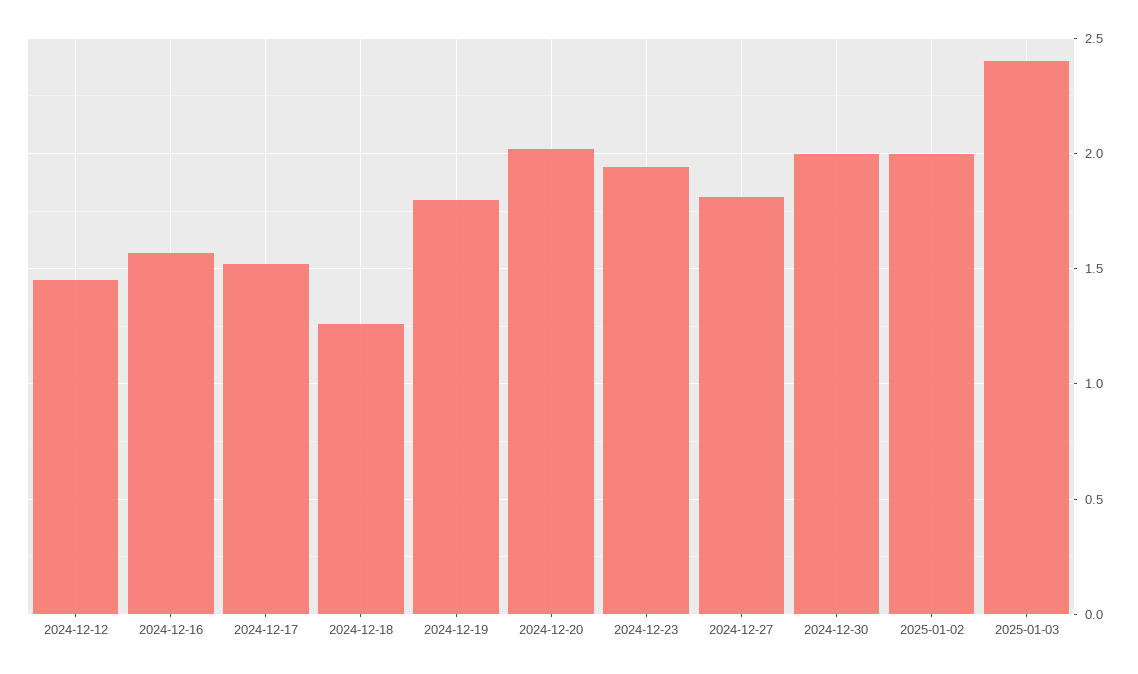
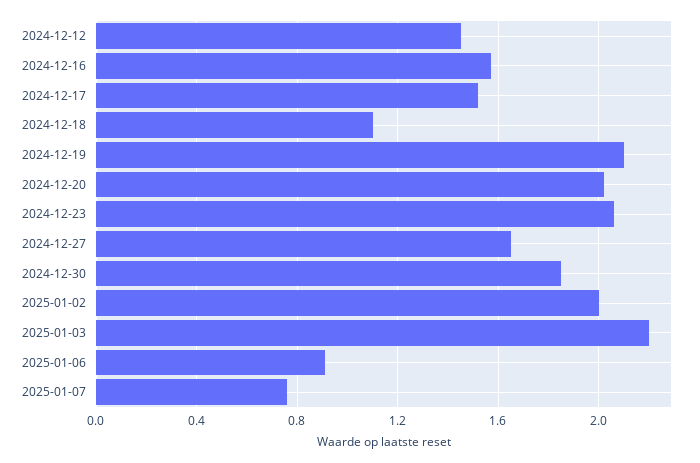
2024-12-18: 1.25 -> 1.1
2024-12-19: 1.8 -> 2.1
2024-12-23: 1.95 -> 2.05
2024-12-27: 1.8 -> 1.65
2024-12-30: 2 -> 1.85
2025-01-03: 2.4 -> 2.2
2025-01-06: none -> 0.9
2025-01-07: none -> 0.75

